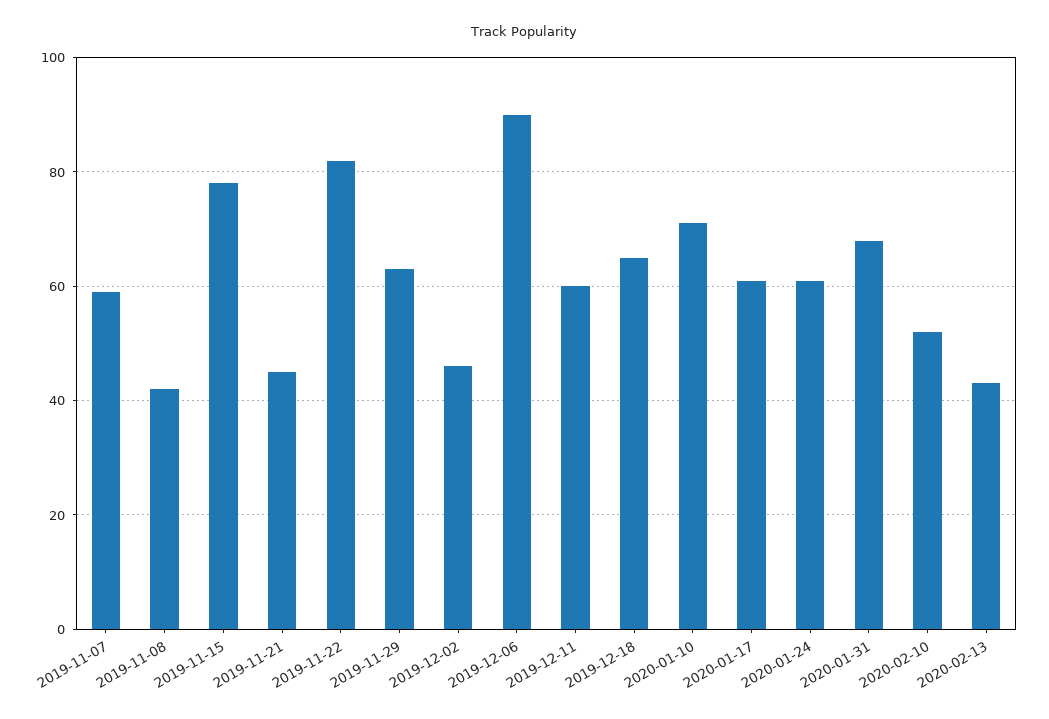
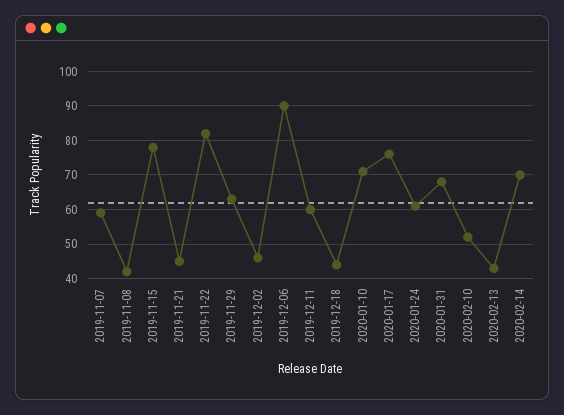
2019-12-18: 65 -> 45
2020-01-17: 60 -> 75
2020-02-14: none -> 70

